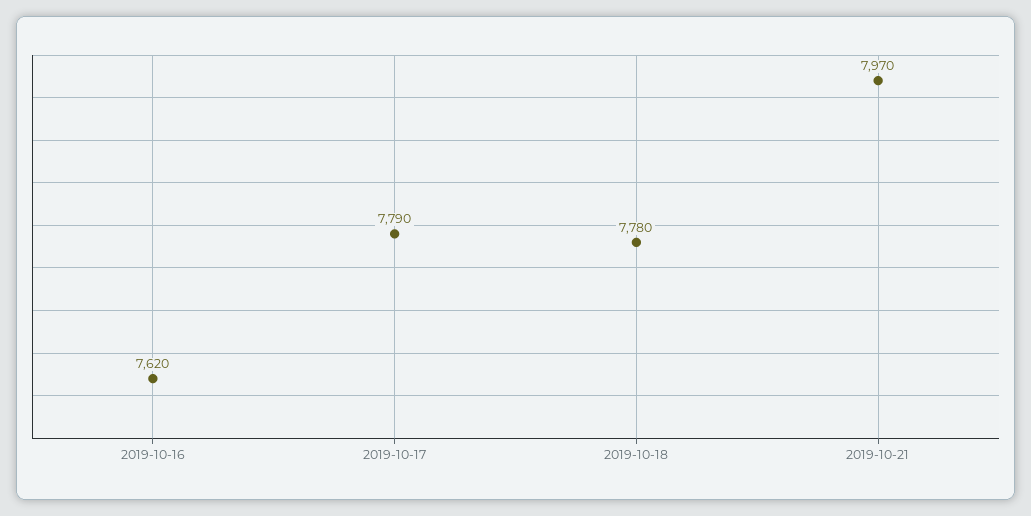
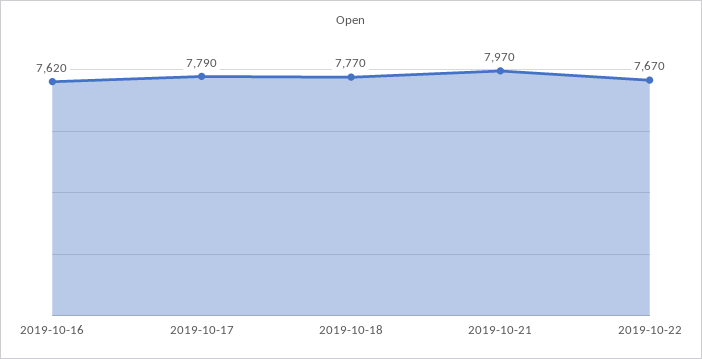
2019-10-18: 7780 -> 7770
2019-10-22: none -> 7670

